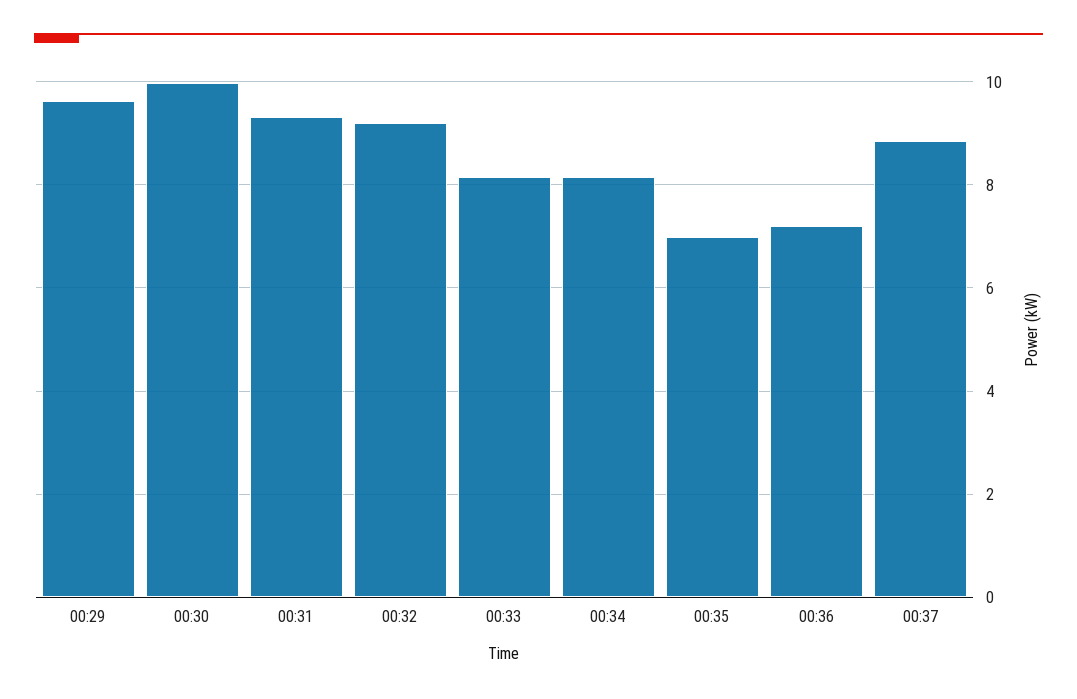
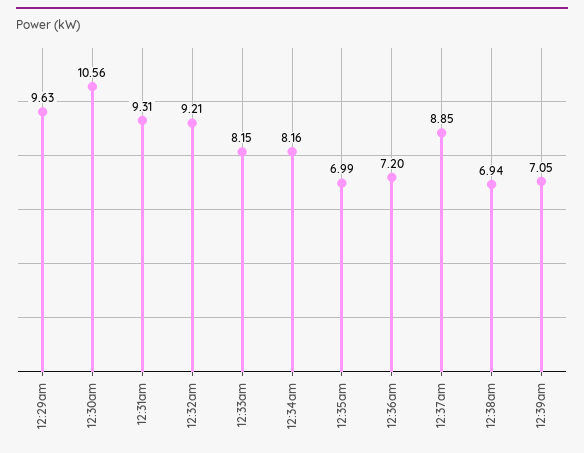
00:30: 10 -> 10.56
12:38am: none -> 6.94
12:39am: none -> 7.05

